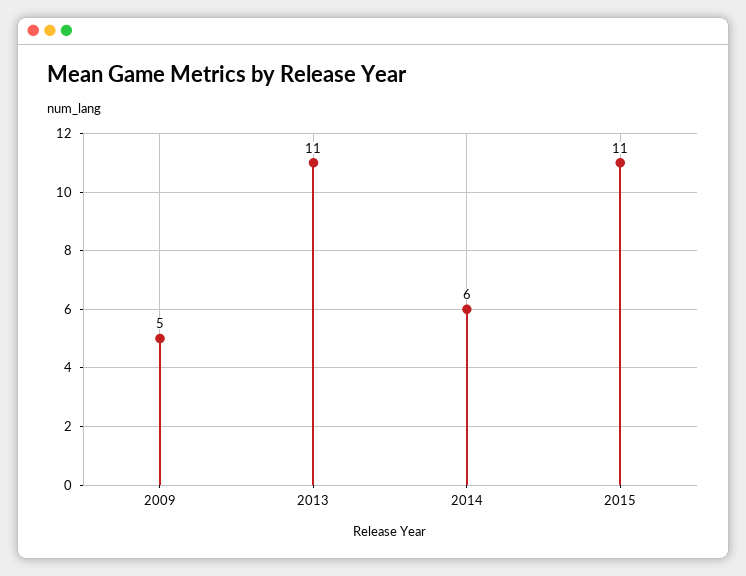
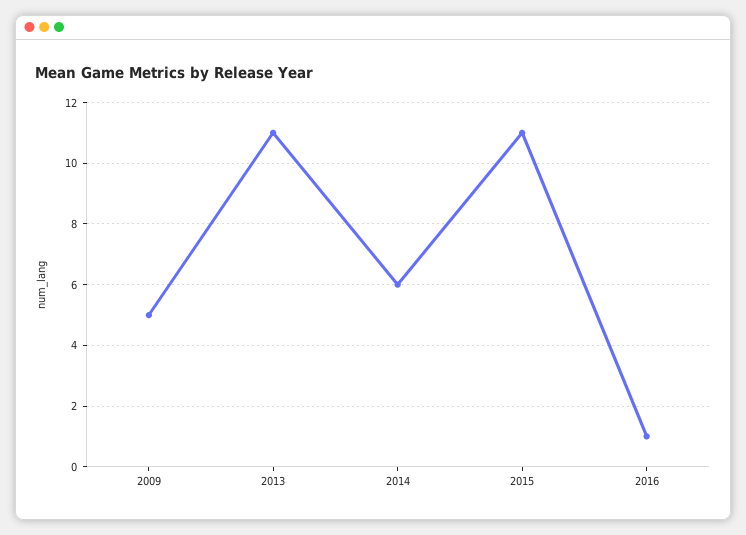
2016: none -> 1

